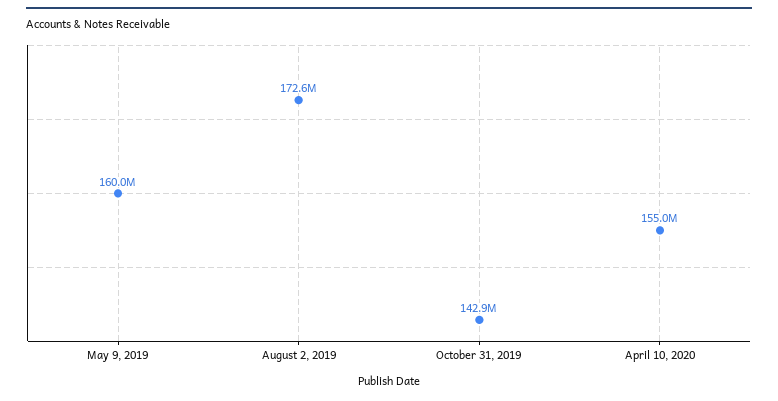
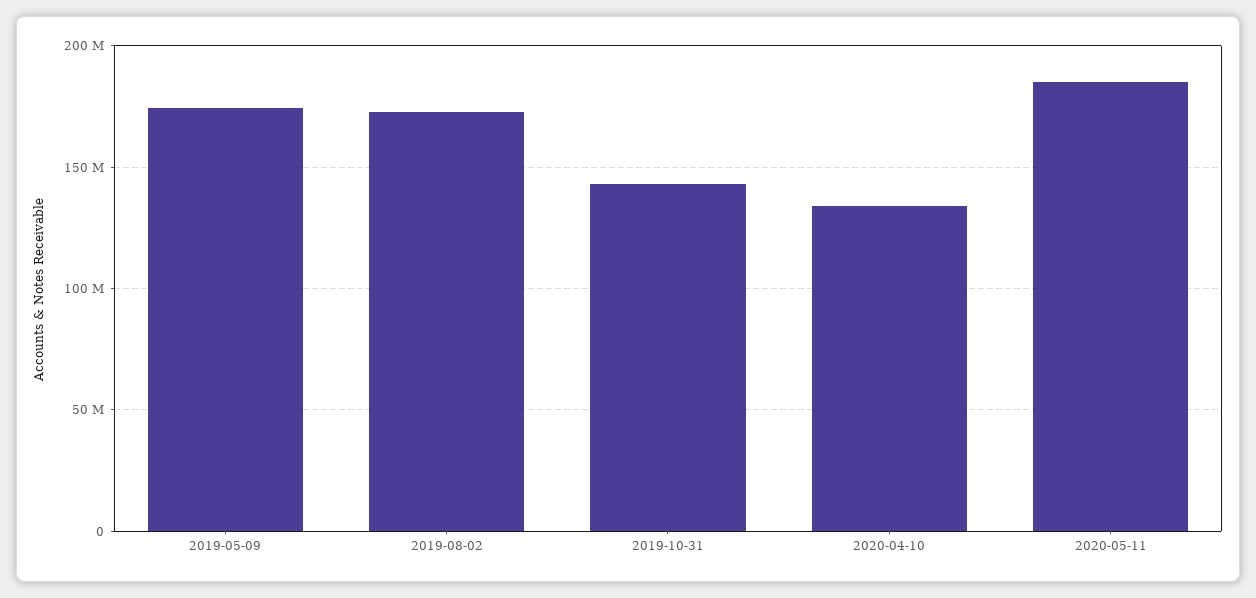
May 9, 2019: 160000000 -> 175000000
April 10, 2020: 155000000 -> 135000000
2020-05-11: none -> 185000000

